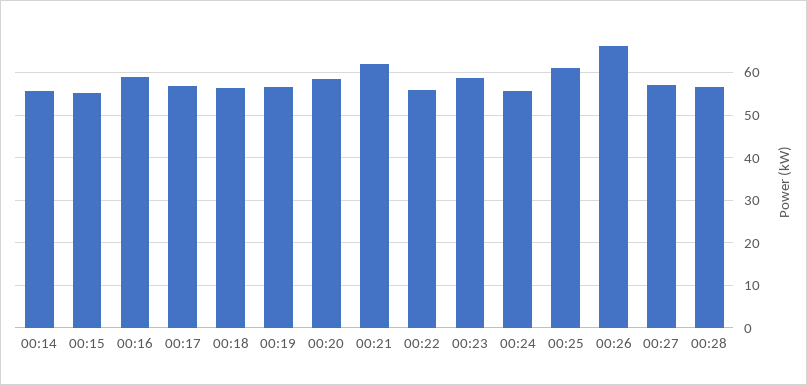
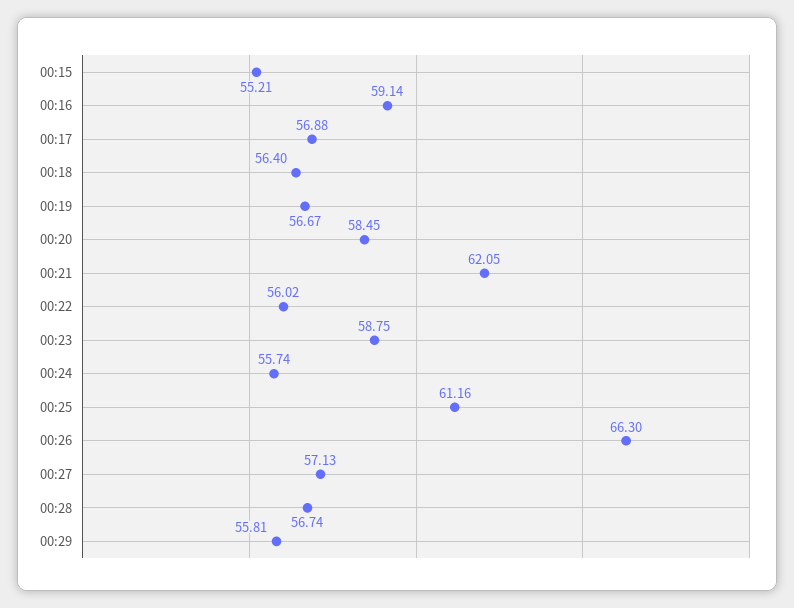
00:14: 56 -> none
00:29: none -> 55.81

